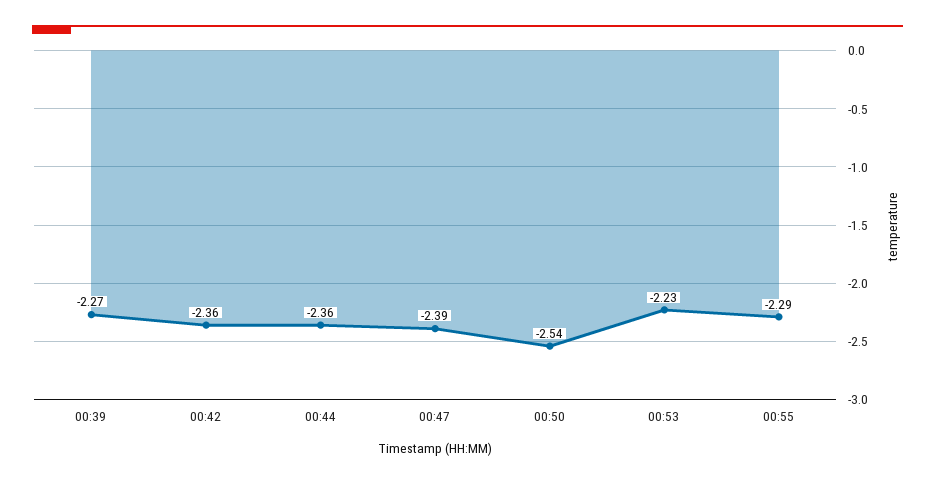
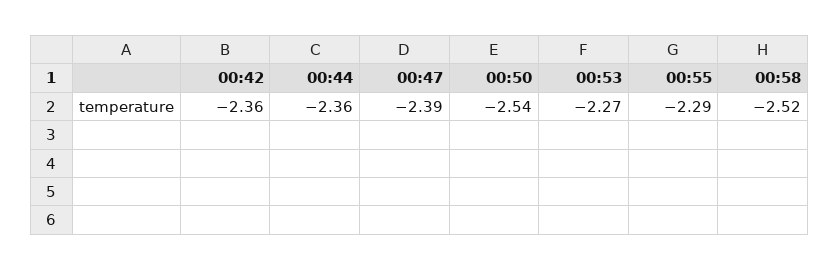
00:39: -2.27 -> none
00:53: -2.23 -> -2.27
00:58: none -> -2.52

